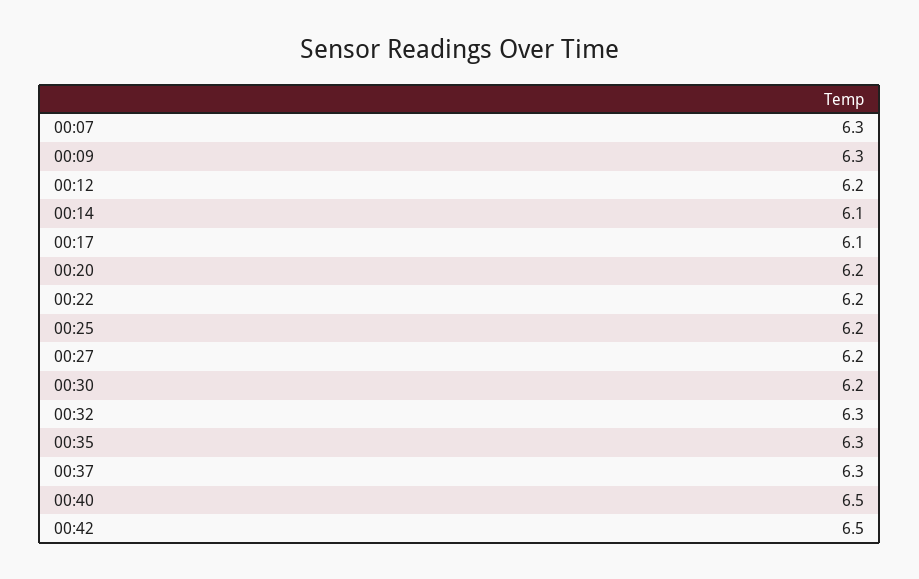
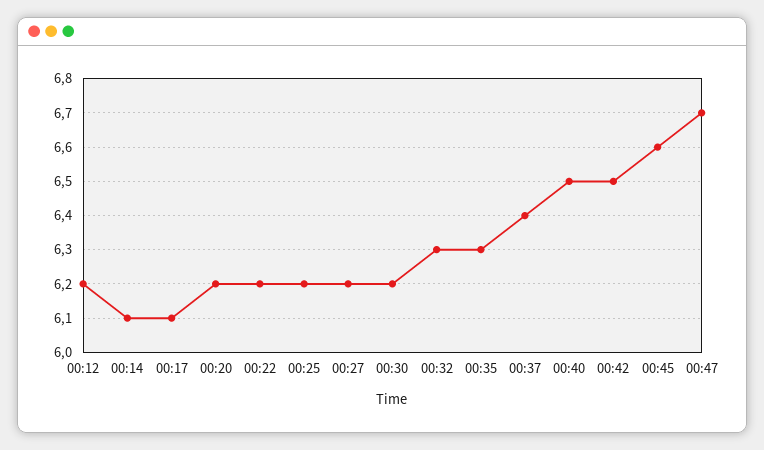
00:07: 6.3 -> none
00:09: 6.3 -> none
00:37: 6.3 -> 6.4
00:45: none -> 6.6
00:47: none -> 6.7

